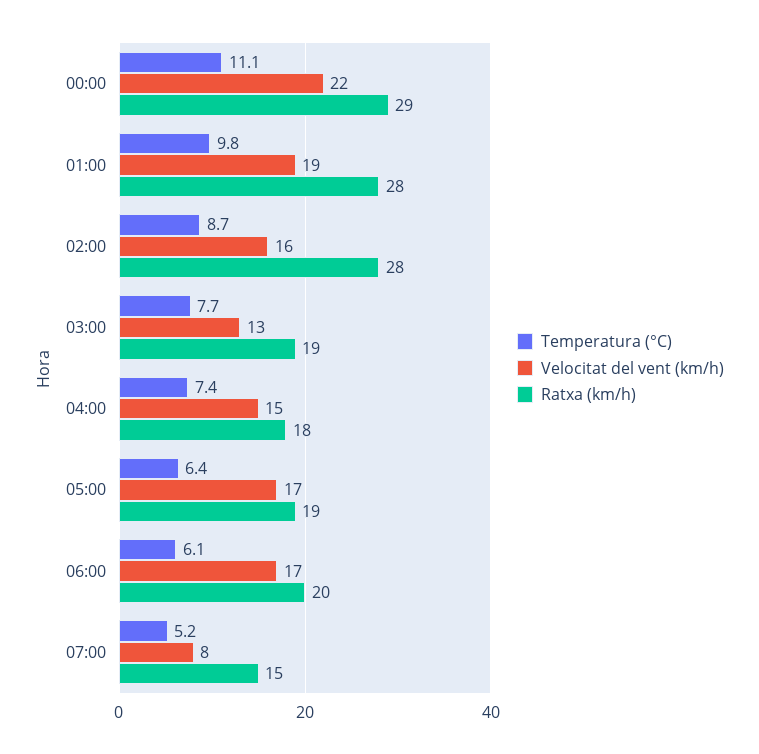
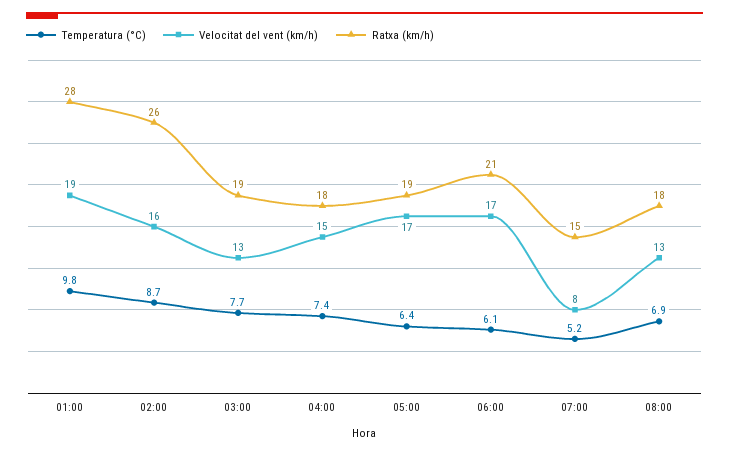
Temperatura (°C), 00:00: 11.1 -> none
Velocitat del vent (km/h), 00:00: 22 -> none
Ratxa (km/h), 00:00: 29 -> none
Ratxa (km/h), 02:00: 28 -> 26
Ratxa (km/h), 06:00: 20 -> 21
Temperatura (°C), 08:00: none -> 6.9
Velocitat del vent (km/h), 08:00: none -> 13
Ratxa (km/h), 08:00: none -> 18

